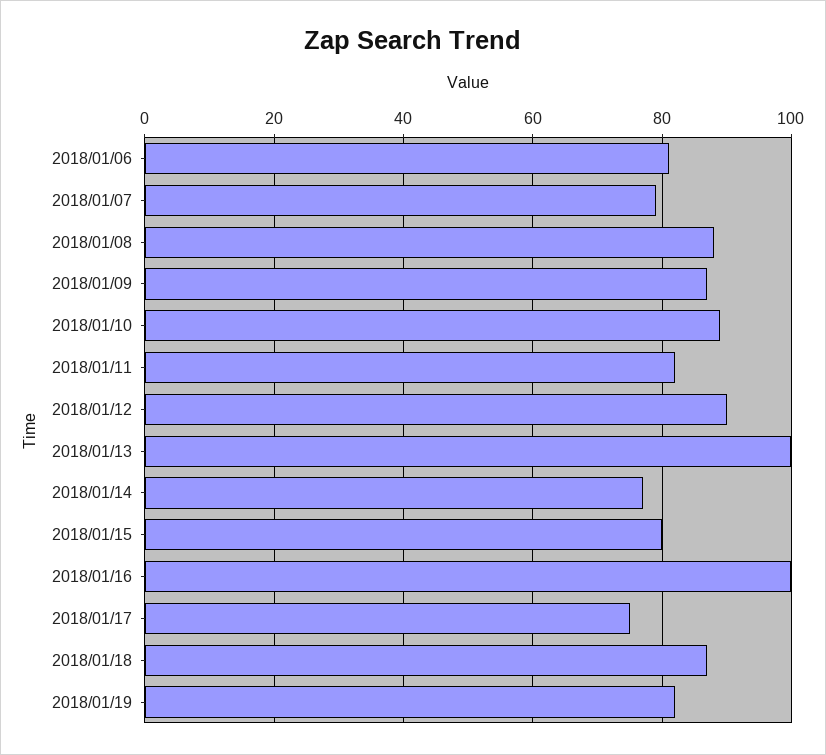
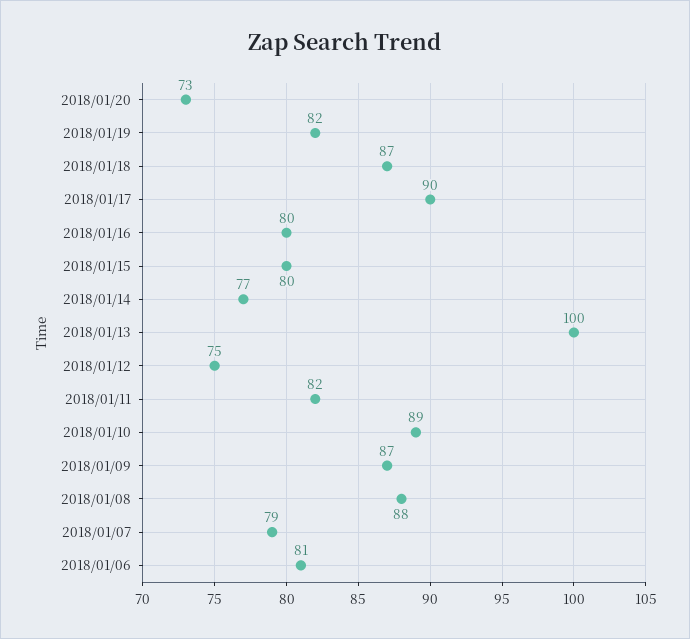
2018/01/12: 90 -> 75
2018/01/16: 100 -> 80
2018/01/17: 75 -> 90
2018/01/20: none -> 73

